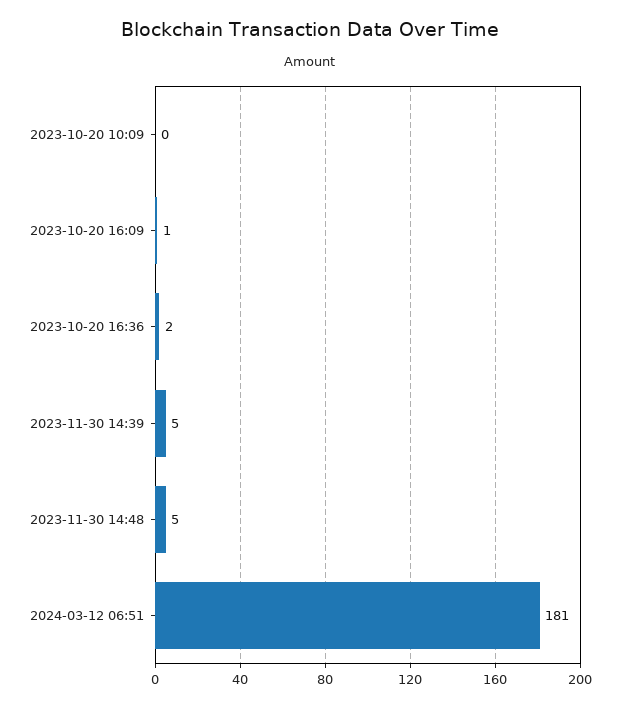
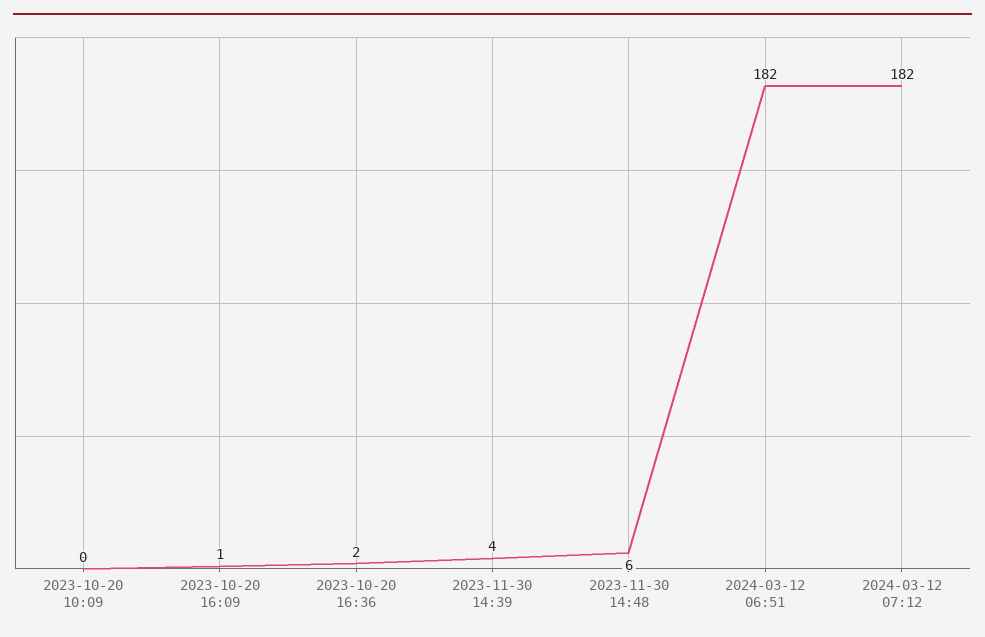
2023-11-30 14:39: 5 -> 4
2023-11-30 14:48: 5 -> 6
2024-03-12 06:51: 181 -> 182
2024-03-12 07:12: none -> 182

